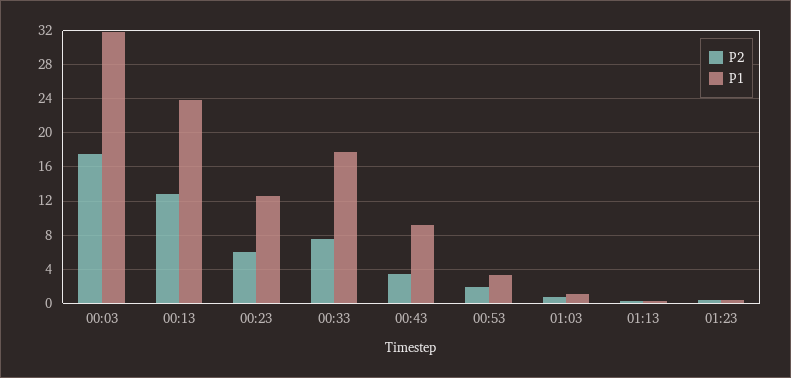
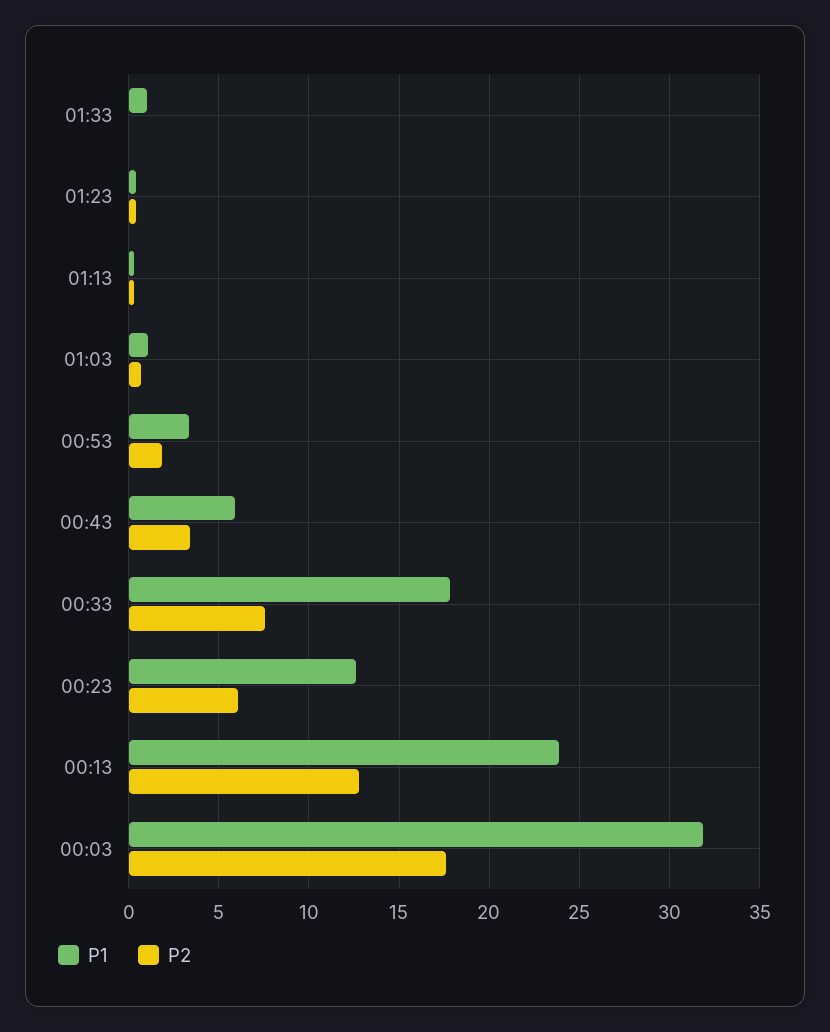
P1, 00:43: 9 -> 6
P1, 01:33: none -> 1
P2, 01:33: none -> 0

